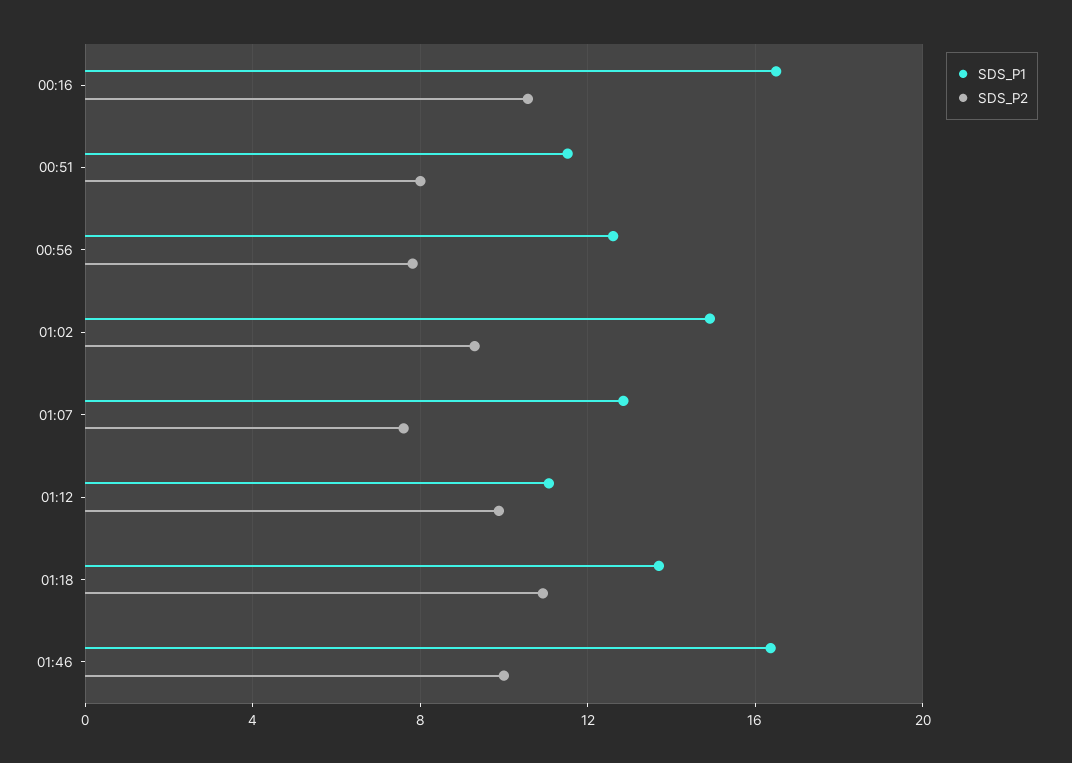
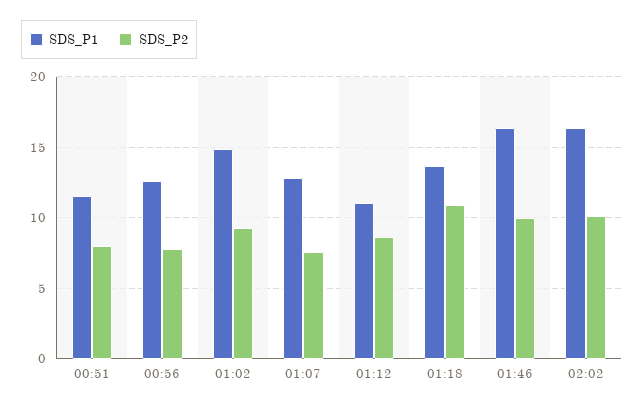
SDS_P1, 00:16: 16.5 -> none
SDS_P2, 00:16: 10.5 -> none
SDS_P2, 01:12: 10 -> 8.5
SDS_P1, 02:02: none -> 16.5
SDS_P2, 02:02: none -> 10

